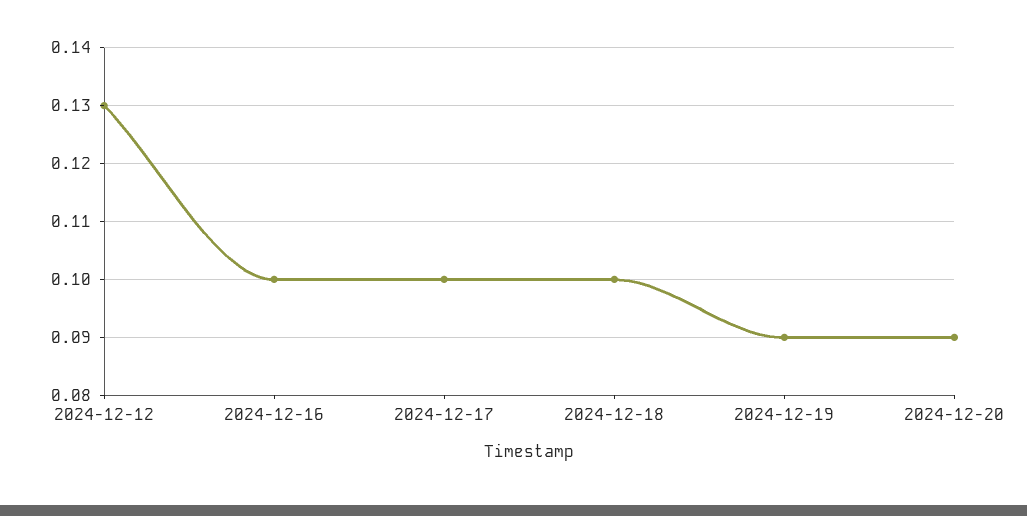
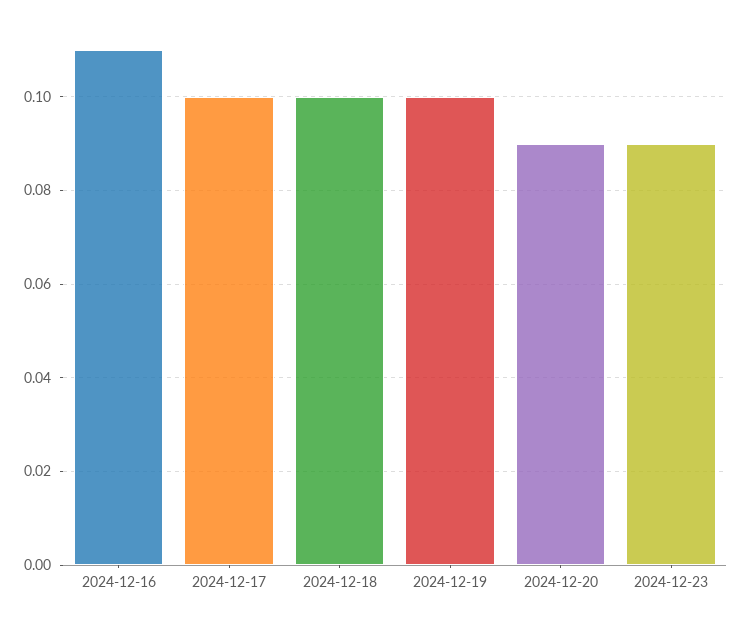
2024-12-12: 0.13 -> none
2024-12-16: 0.1 -> 0.11
2024-12-19: 0.09 -> 0.1
2024-12-23: none -> 0.09

